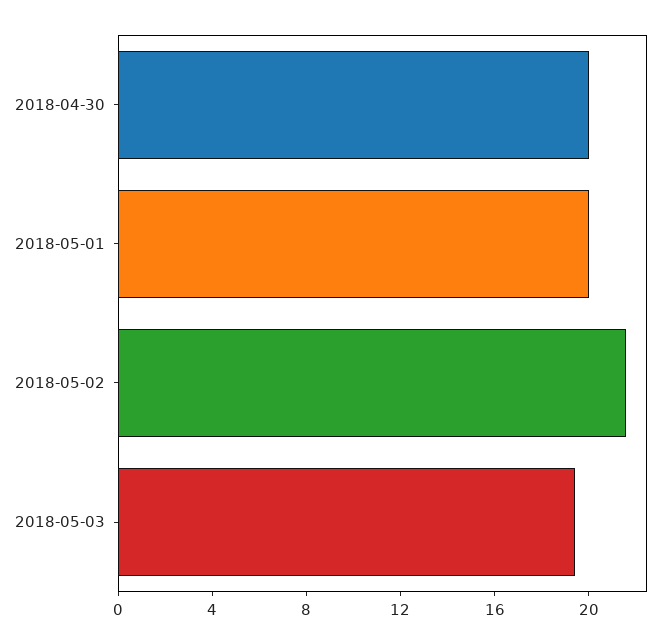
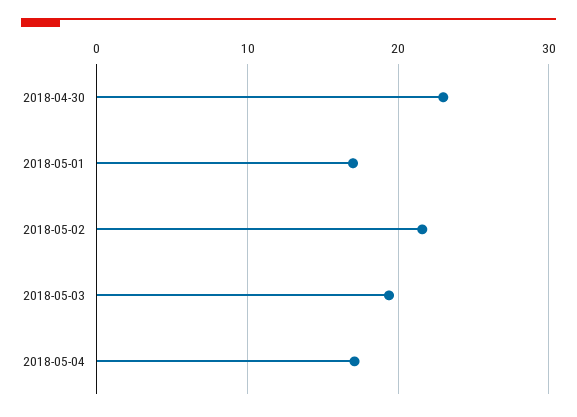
2018-04-30: 20 -> 23
2018-05-01: 20 -> 17
2018-05-04: none -> 17

